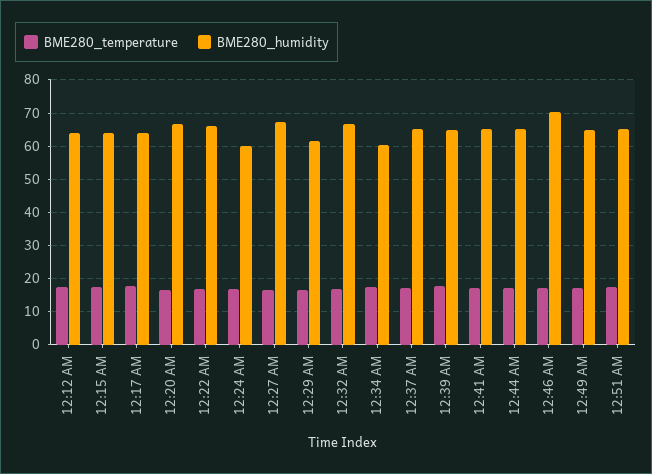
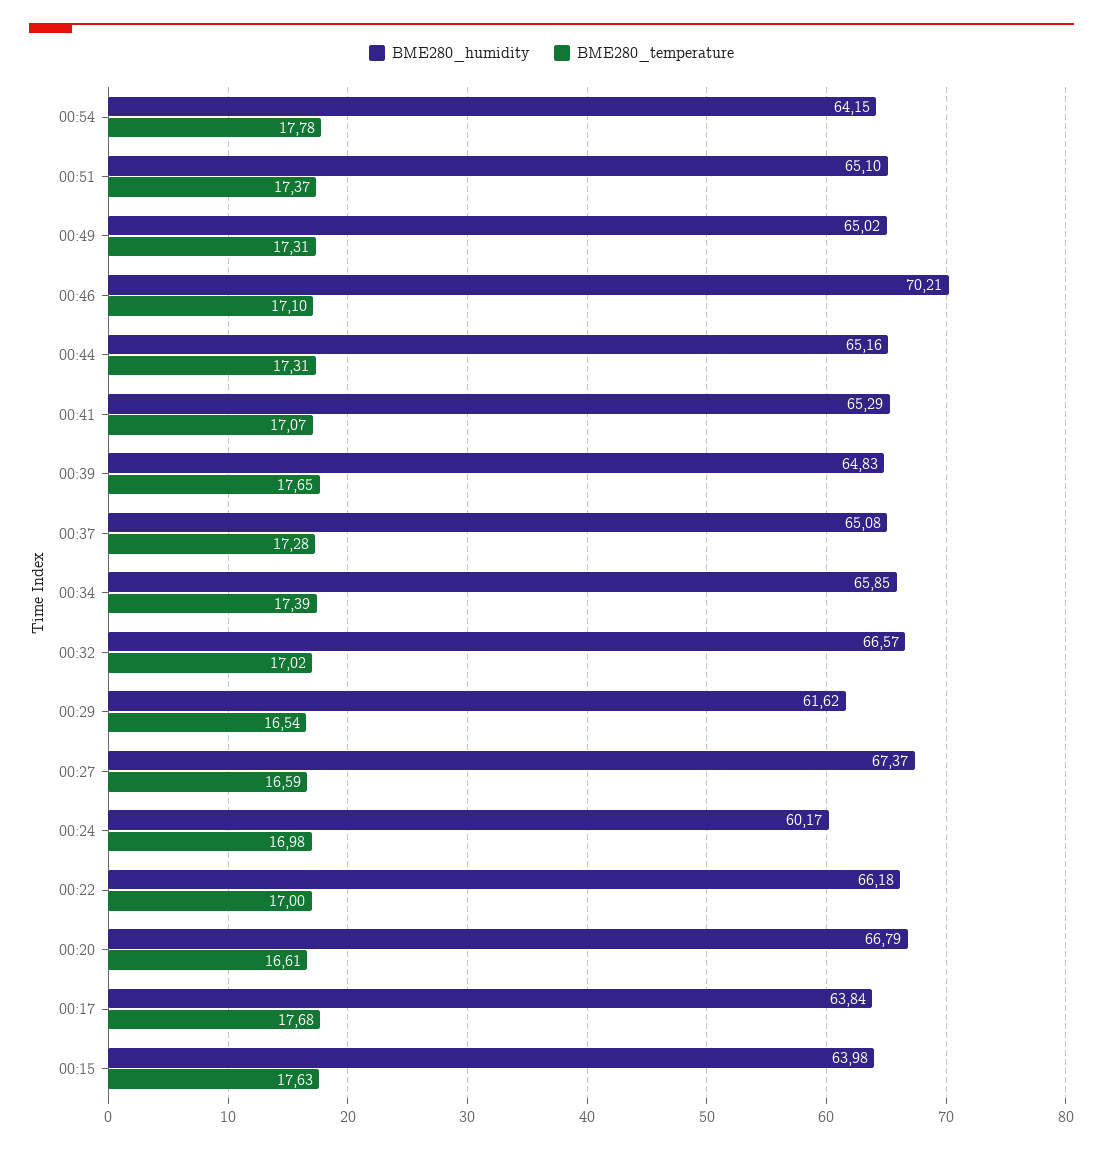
BME280_temperature, 12:12 AM: 18 -> none
BME280_humidity, 12:12 AM: 64 -> none
BME280_humidity, 12:34 AM: 60 -> 65.85
BME280_humidity, 00:54: none -> 64.15
BME280_temperature, 00:54: none -> 17.78

